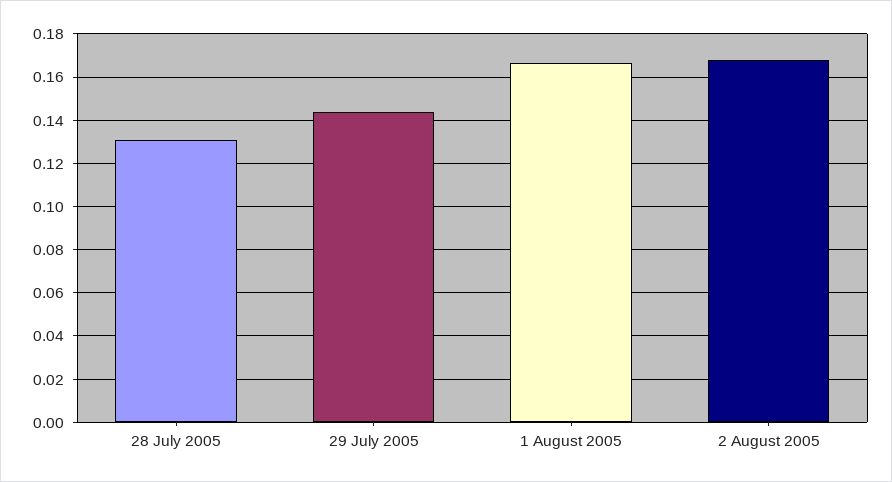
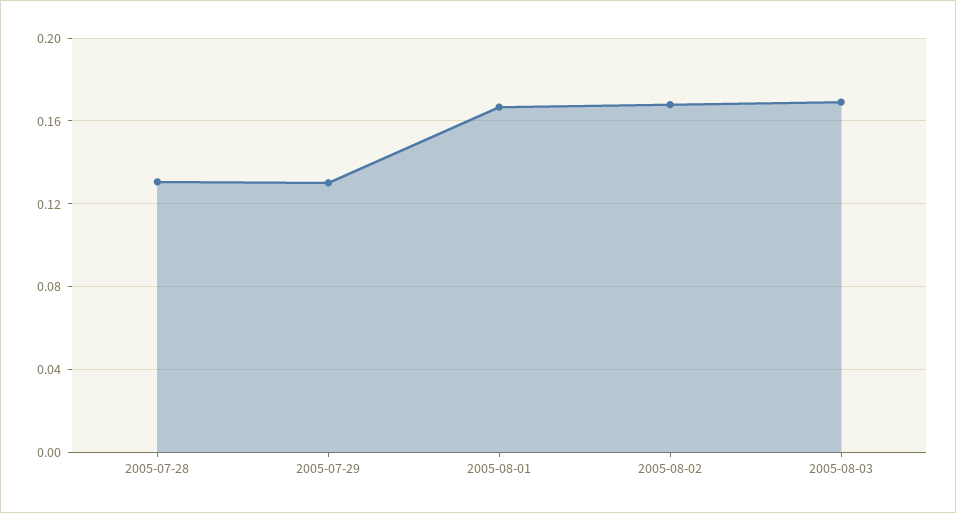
29 July 2005: 0.145 -> 0.13
2005-08-03: none -> 0.17

